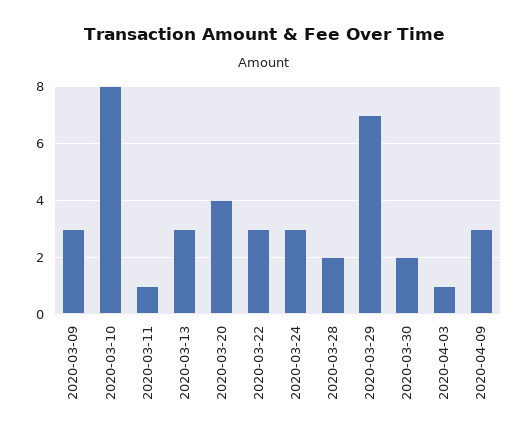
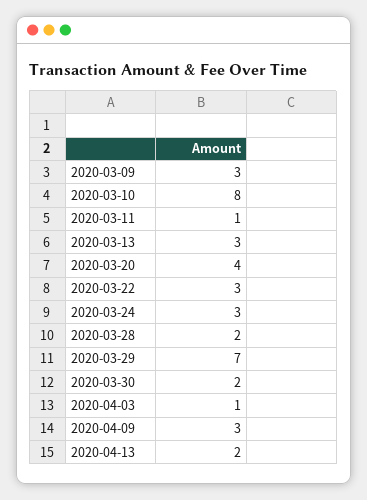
2020-04-13: none -> 2

